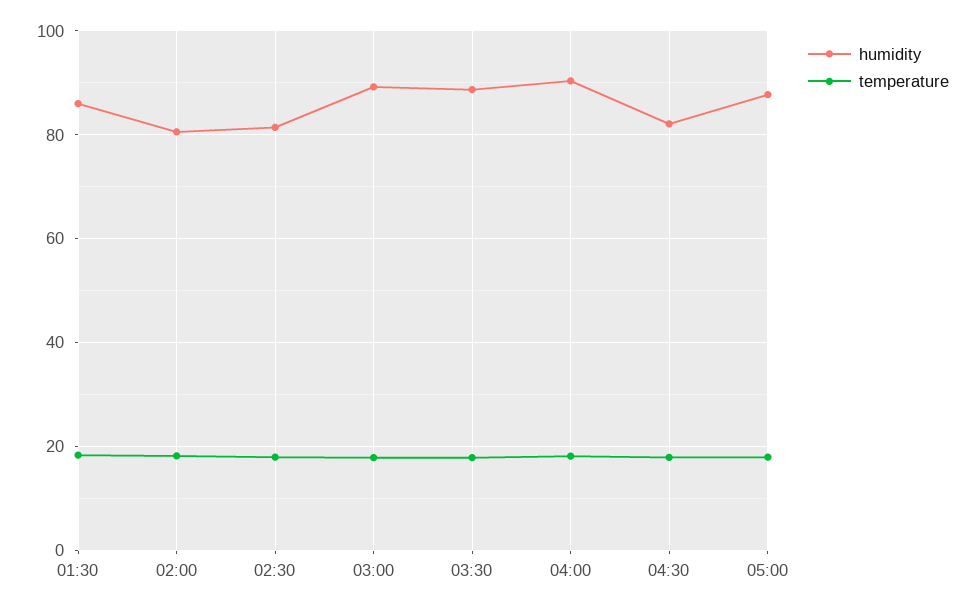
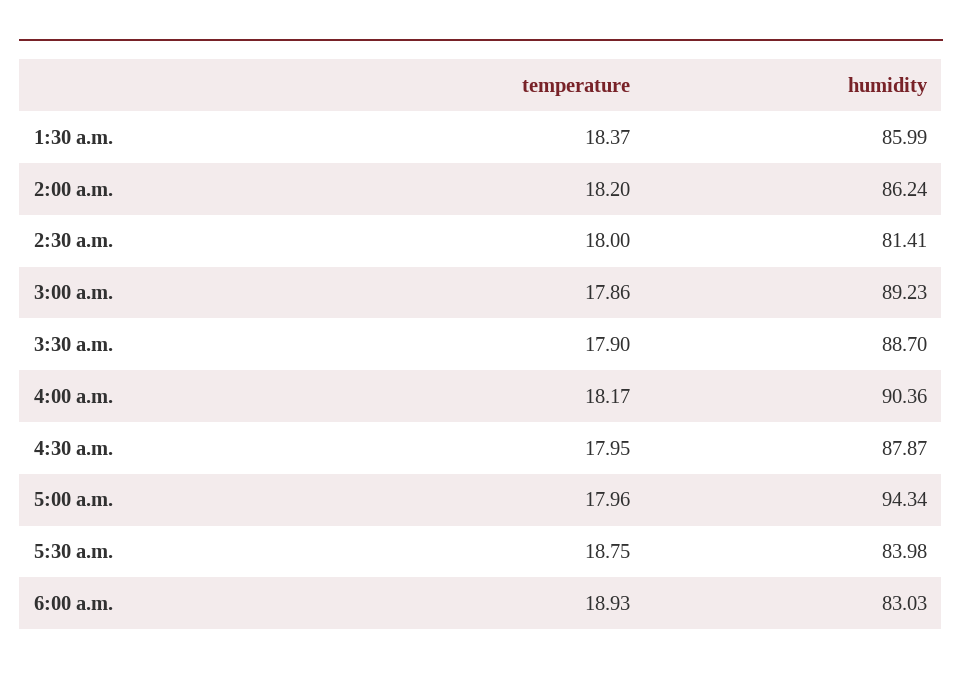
humidity, 02:00: 80 -> 86.24
humidity, 04:30: 82 -> 87.87
humidity, 05:00: 88 -> 94.34
temperature, 5:30 a.m.: none -> 18.75
humidity, 5:30 a.m.: none -> 83.98
temperature, 6:00 a.m.: none -> 18.93
humidity, 6:00 a.m.: none -> 83.03

